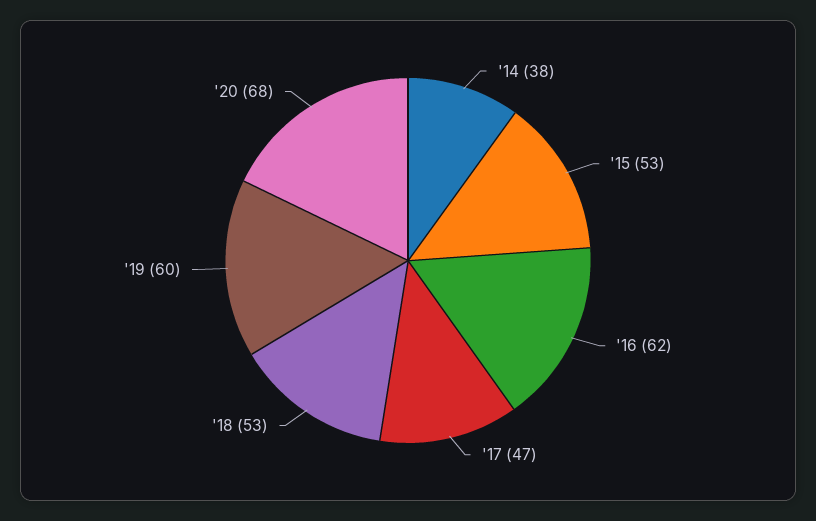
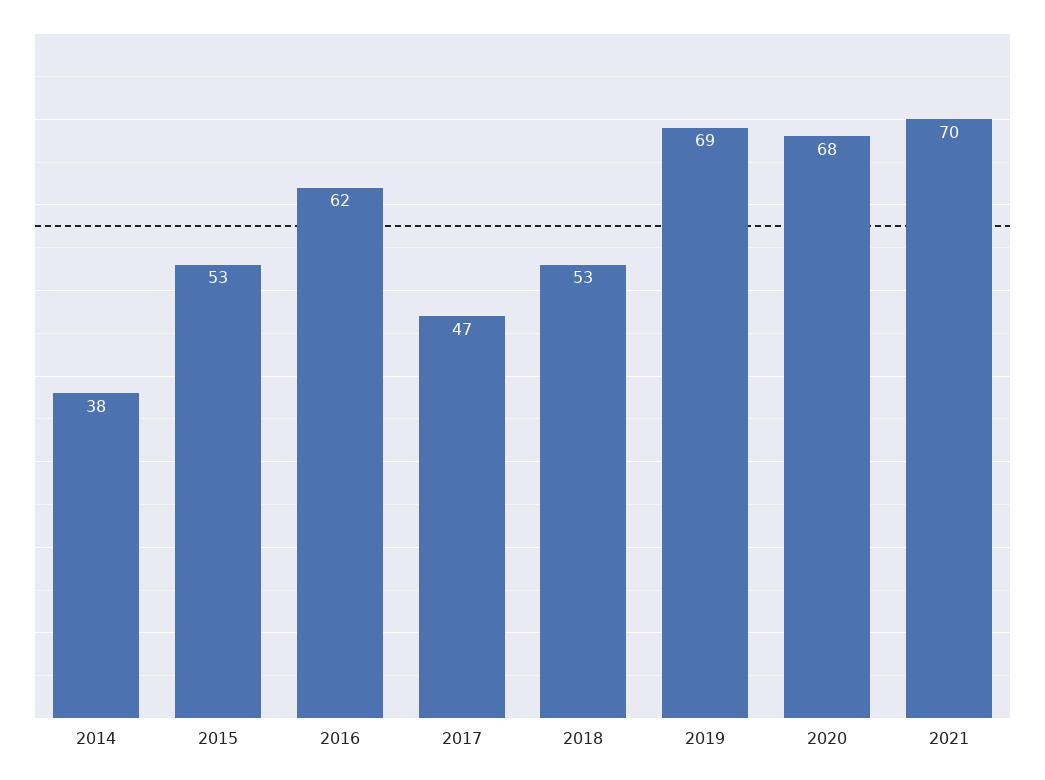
'19: 60 -> 69
2021: none -> 70

